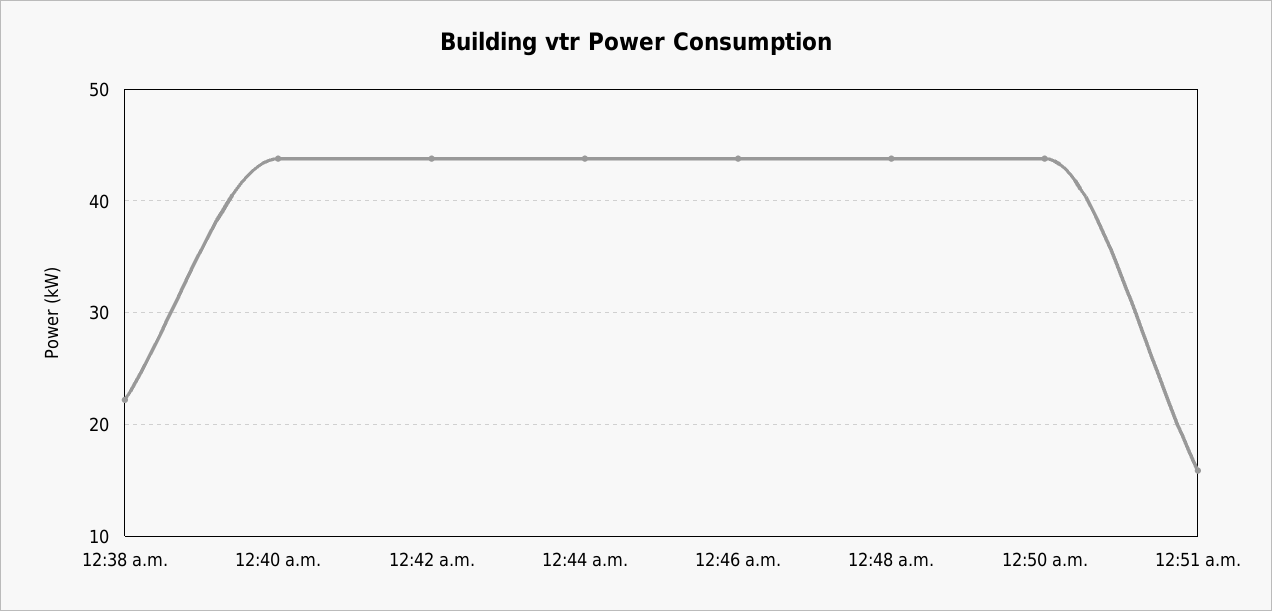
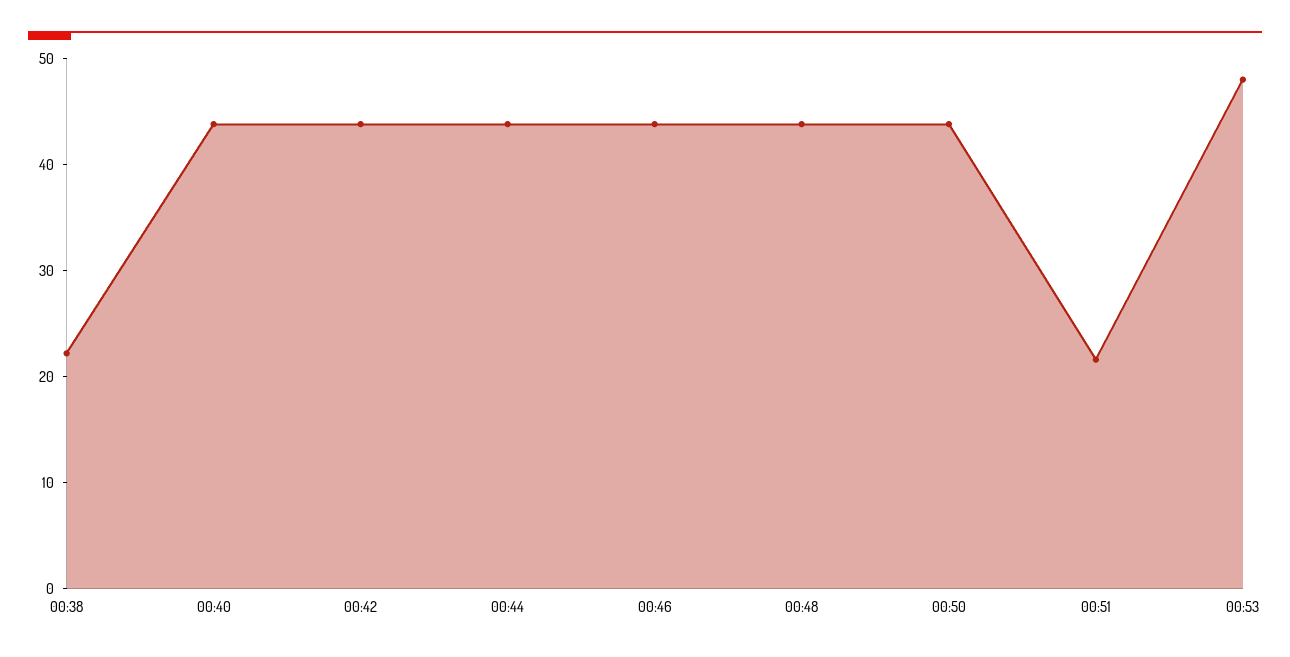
12:51 a.m.: 16 -> 22
00:53: none -> 48

